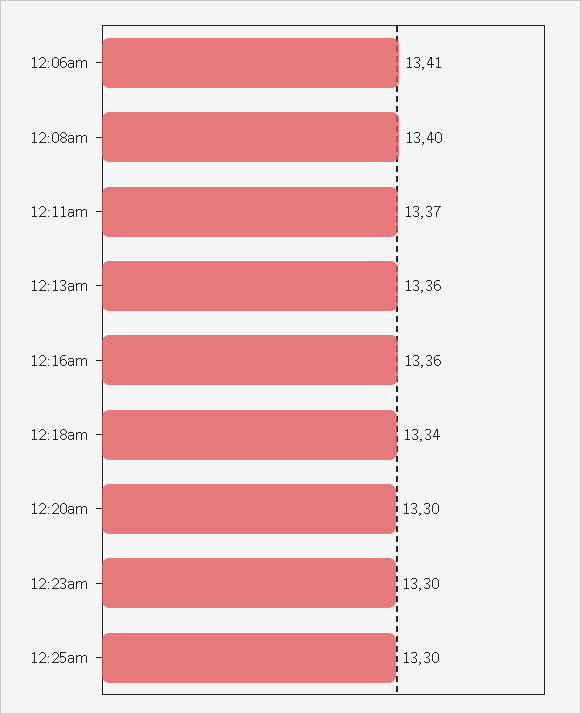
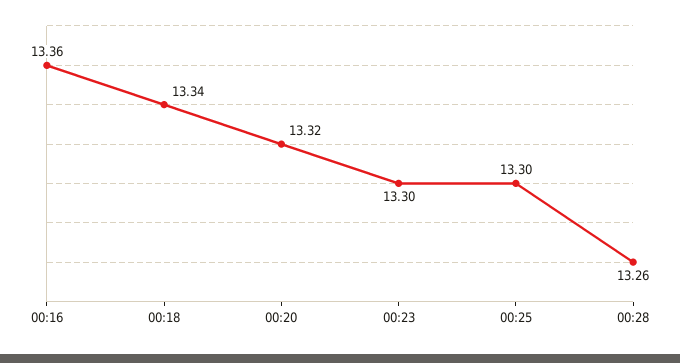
12:06am: 13.41 -> none
12:08am: 13.4 -> none
12:11am: 13.37 -> none
12:13am: 13.36 -> none
12:20am: 13.3 -> 13.32
00:28: none -> 13.26

